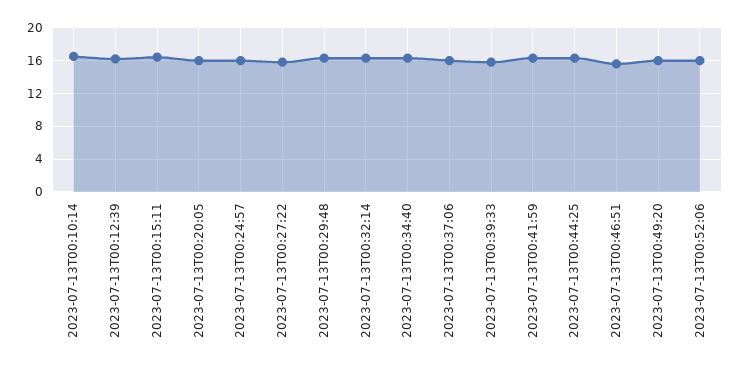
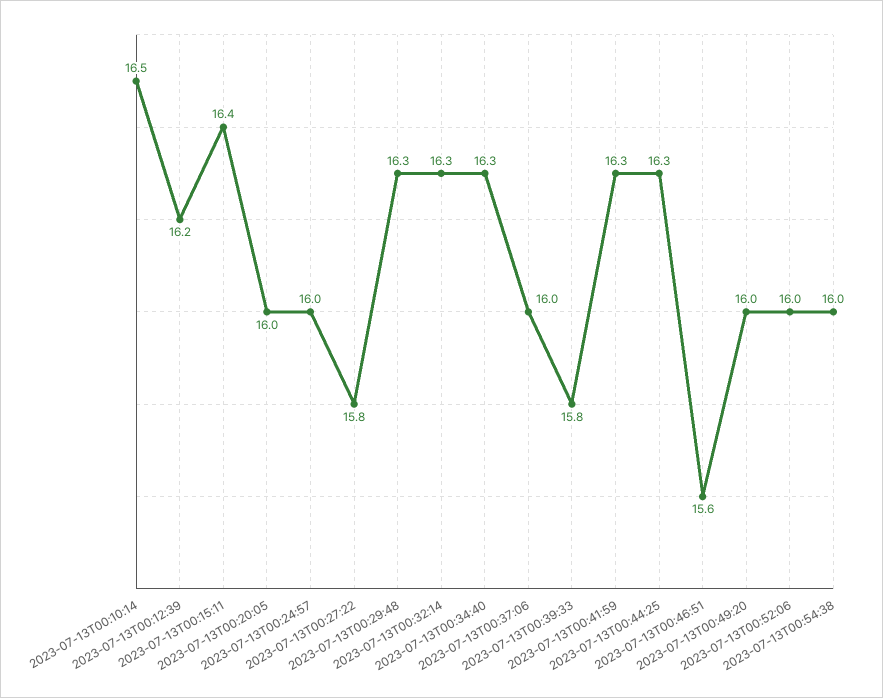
2023-07-13T00:54:38: none -> 16

